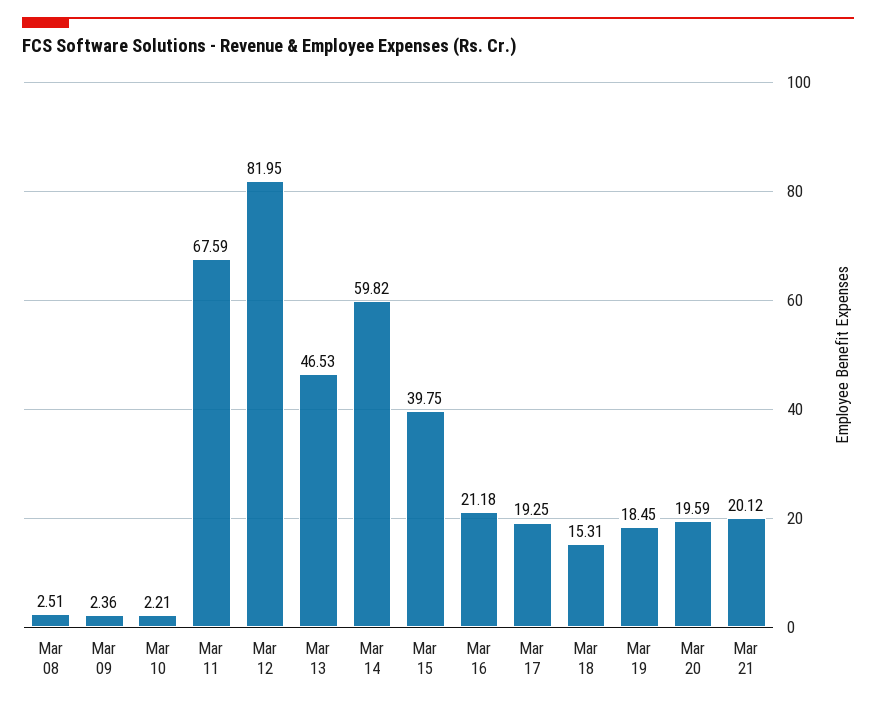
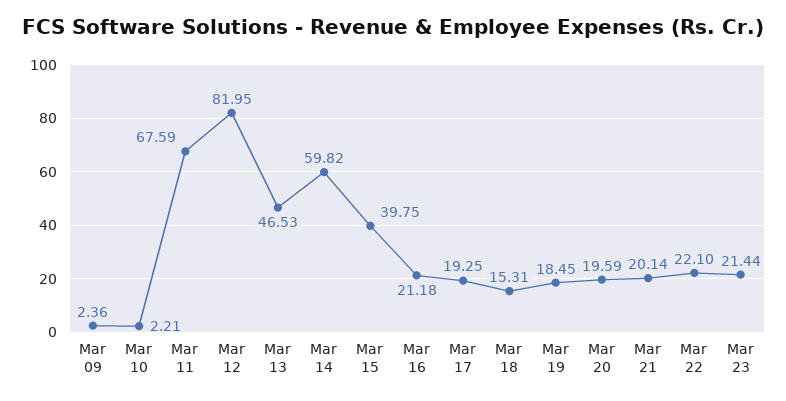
Mar 08: 2.51 -> none
Mar 21: 20.12 -> 20.14
Mar 22: none -> 22.1
Mar 23: none -> 21.44

